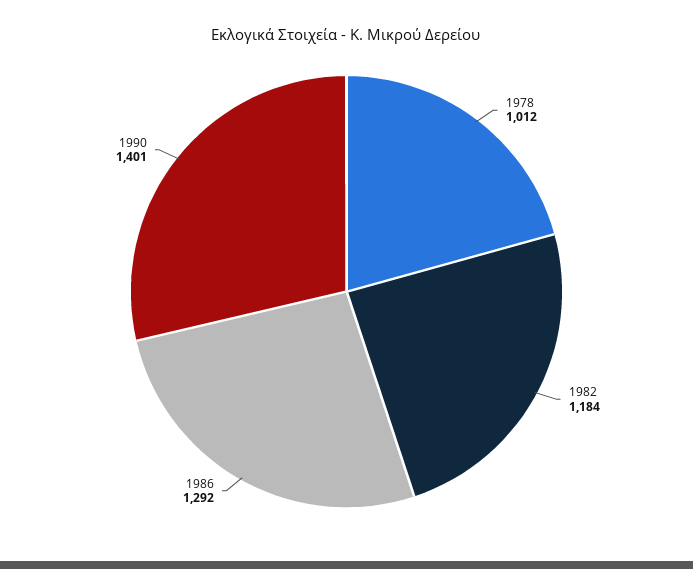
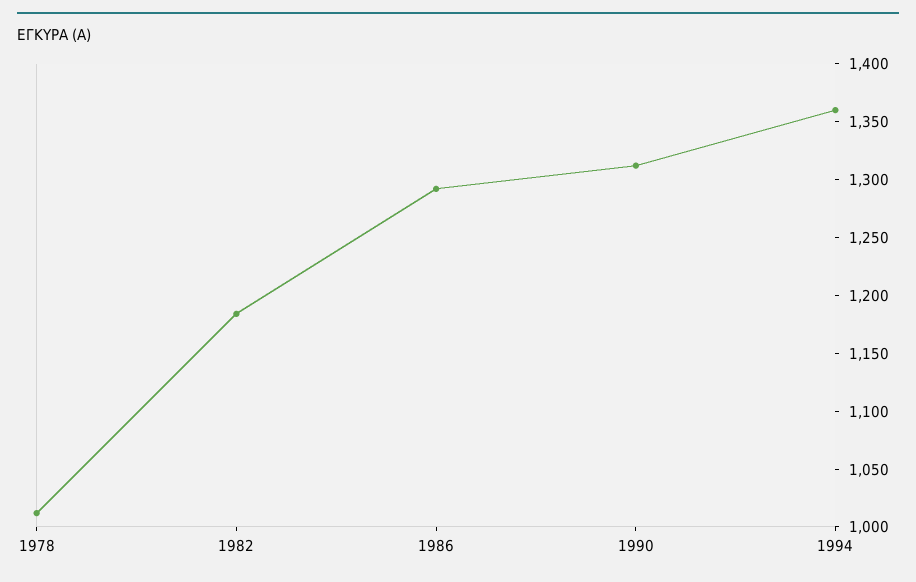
1990: 1401 -> 1310
1994: none -> 1360

